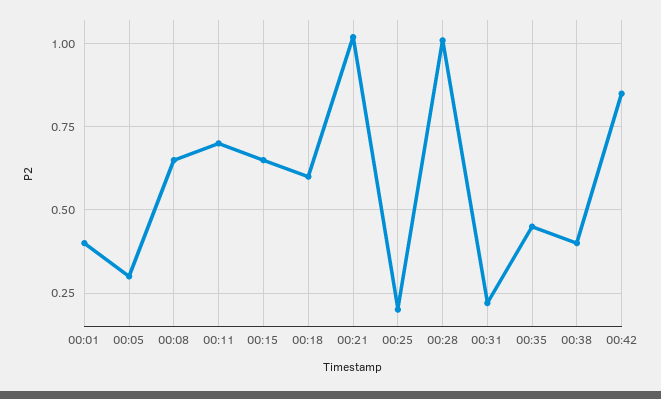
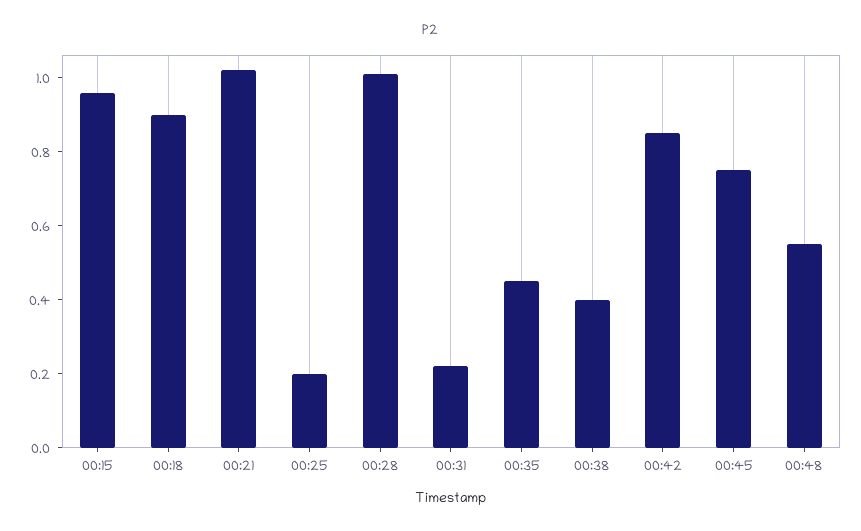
00:01: 0.4 -> none
00:05: 0.3 -> none
00:08: 0.65 -> none
00:11: 0.7 -> none
00:15: 0.65 -> 0.95
00:18: 0.6 -> 0.9
00:45: none -> 0.75
00:48: none -> 0.55

